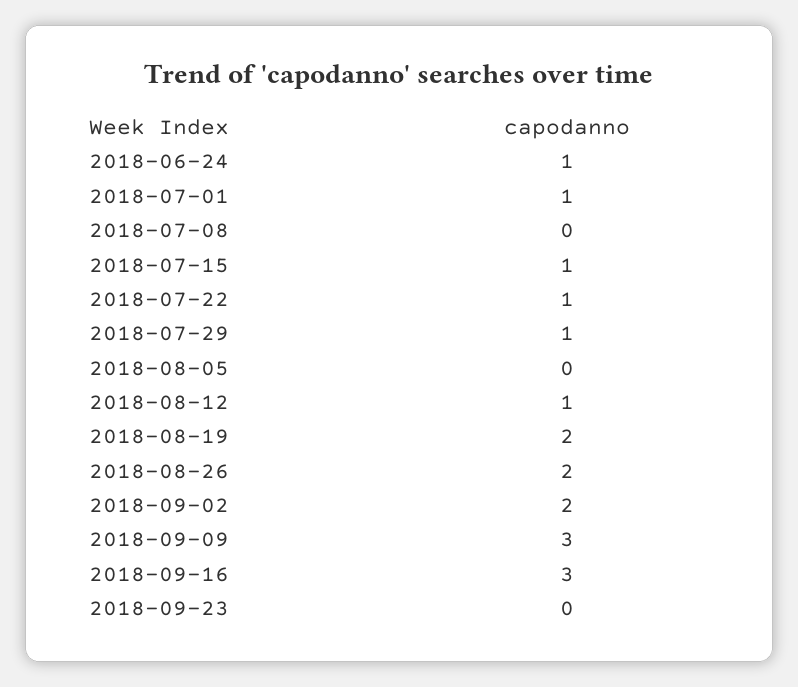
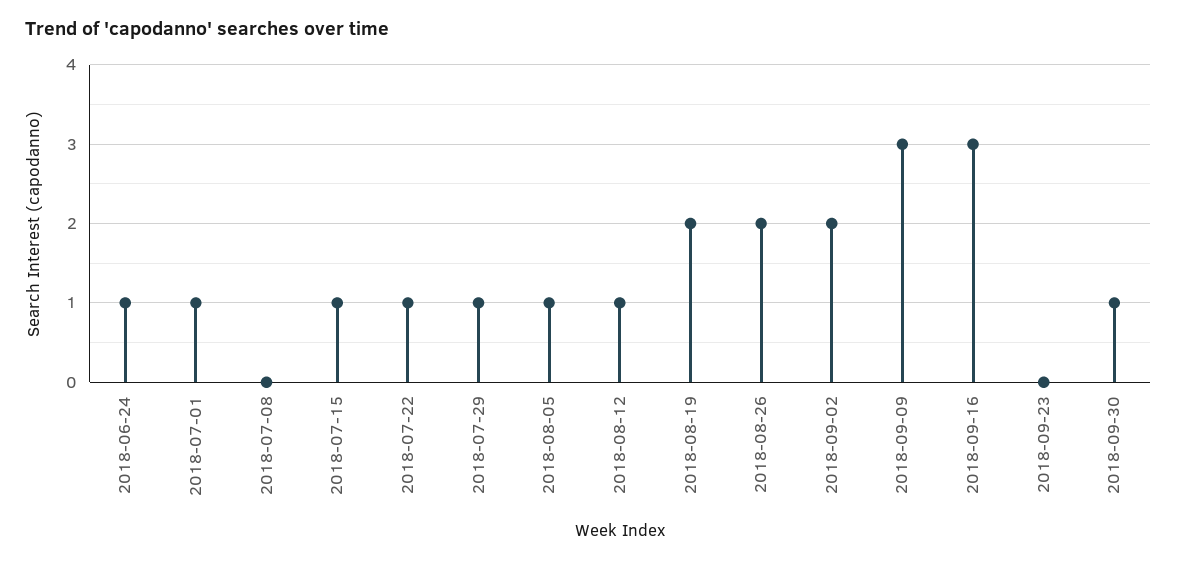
2018-08-05: 0 -> 1
2018-09-30: none -> 1

